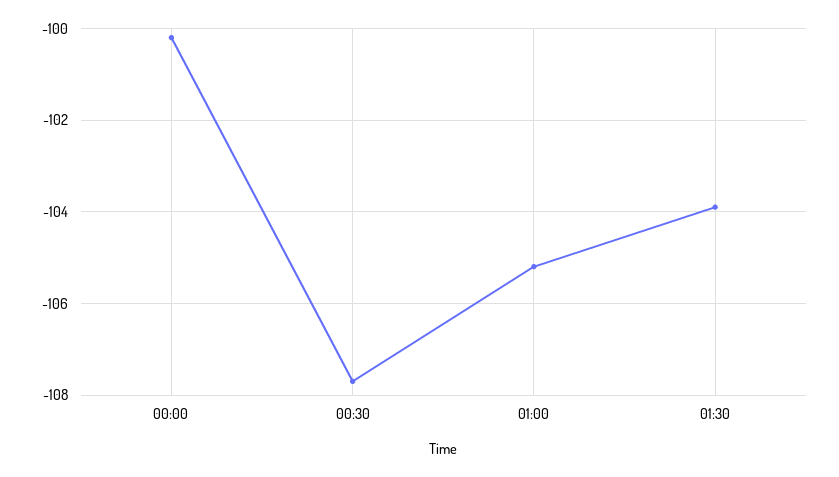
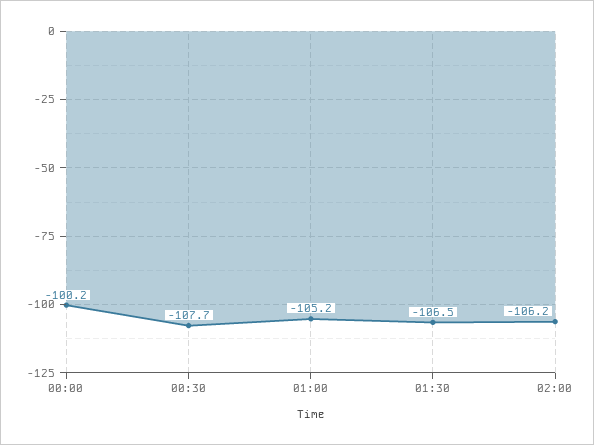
01:30: -104 -> -106.5
02:00: none -> -106.2

